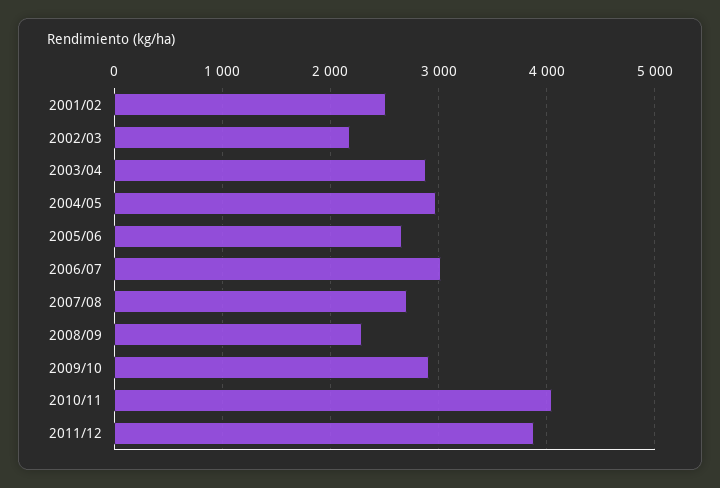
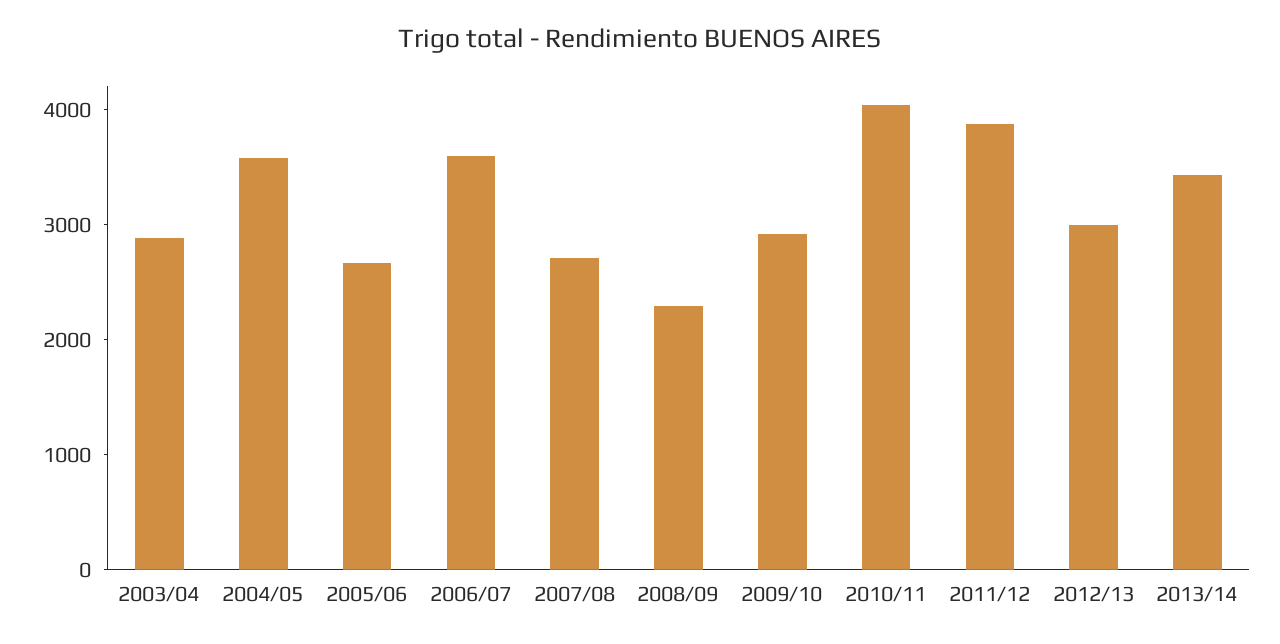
2001/02: 2500 -> none
2002/03: 2200 -> none
2004/05: 3000 -> 3600
2006/07: 3000 -> 3600
2012/13: none -> 3000
2013/14: none -> 3400

